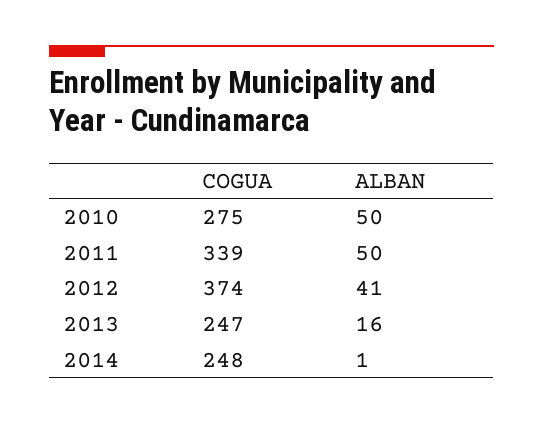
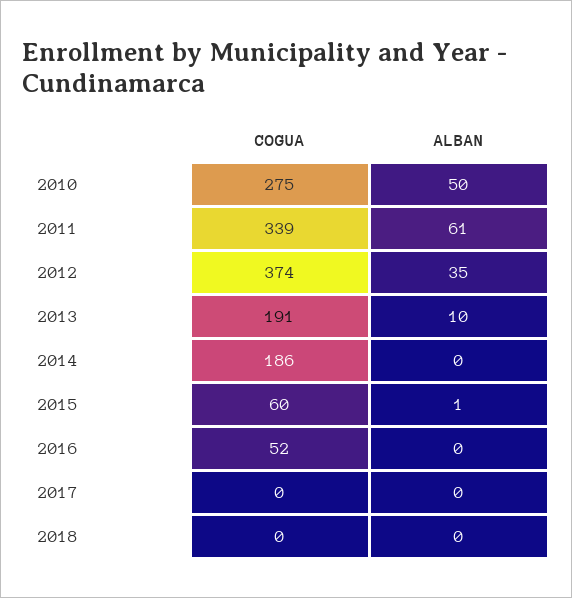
ALBAN, 2011: 50 -> 61
ALBAN, 2012: 41 -> 35
COGUA, 2013: 247 -> 191
ALBAN, 2013: 16 -> 10
COGUA, 2014: 248 -> 186
ALBAN, 2014: 1 -> 0
COGUA, 2015: none -> 60
ALBAN, 2015: none -> 1
COGUA, 2016: none -> 52
ALBAN, 2016: none -> 0
COGUA, 2017: none -> 0
ALBAN, 2017: none -> 0
COGUA, 2018: none -> 0
ALBAN, 2018: none -> 0

